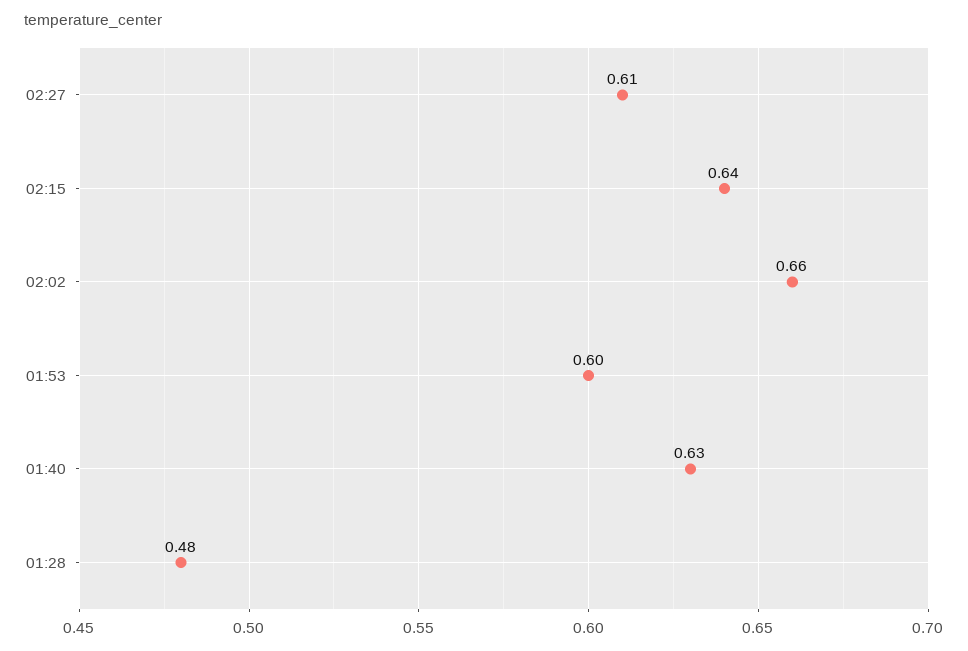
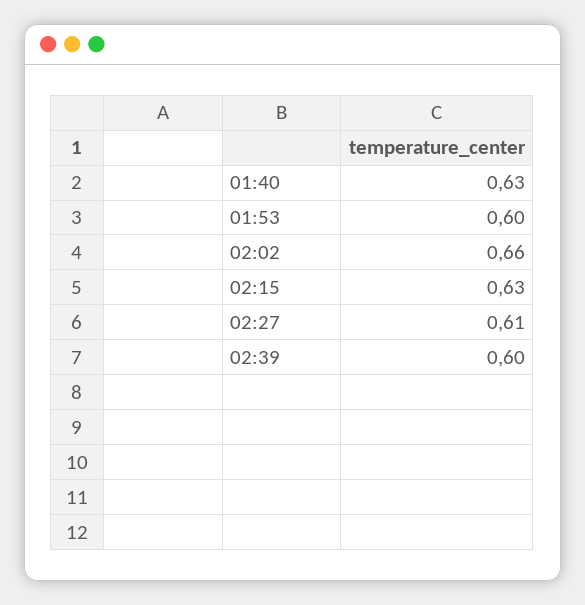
02:15: 0.64 -> 0.63
01:28: 0.48 -> none
02:39: none -> 0.6

